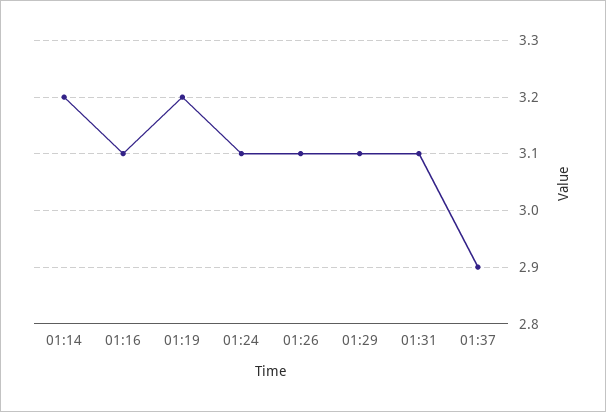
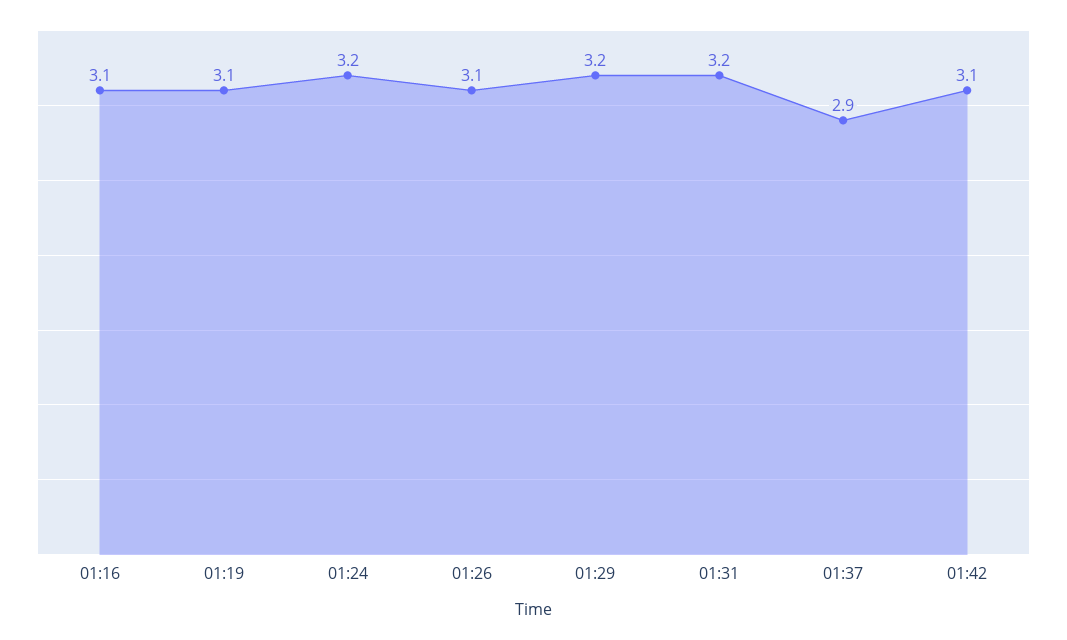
01:14: 3.2 -> none
01:19: 3.2 -> 3.1
01:24: 3.1 -> 3.2
01:29: 3.1 -> 3.2
01:31: 3.1 -> 3.2
01:42: none -> 3.1

